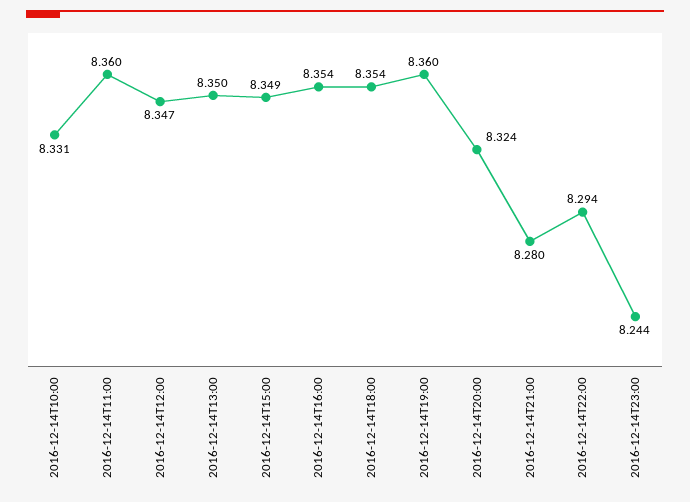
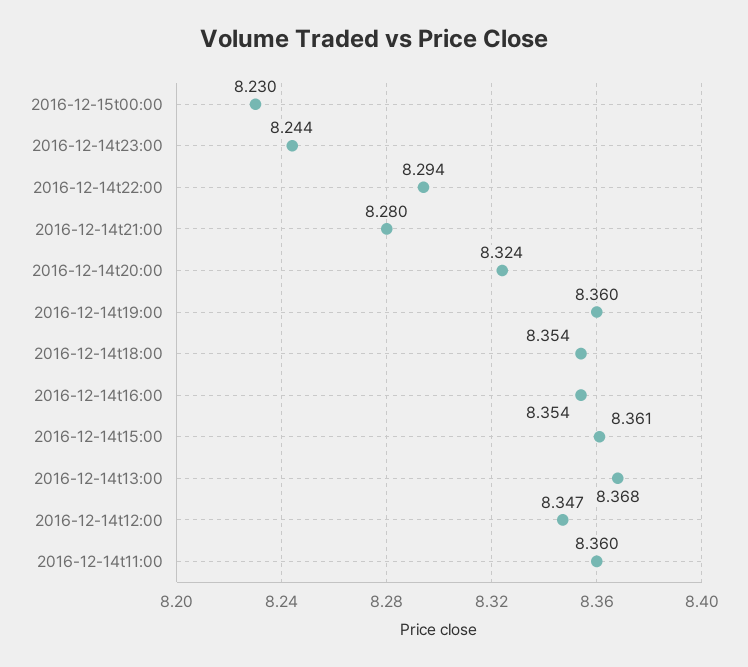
2016-12-14T10:00: 8.331 -> none
2016-12-14T13:00: 8.35 -> 8.368
2016-12-14T15:00: 8.349 -> 8.361
2016-12-15t00:00: none -> 8.23

